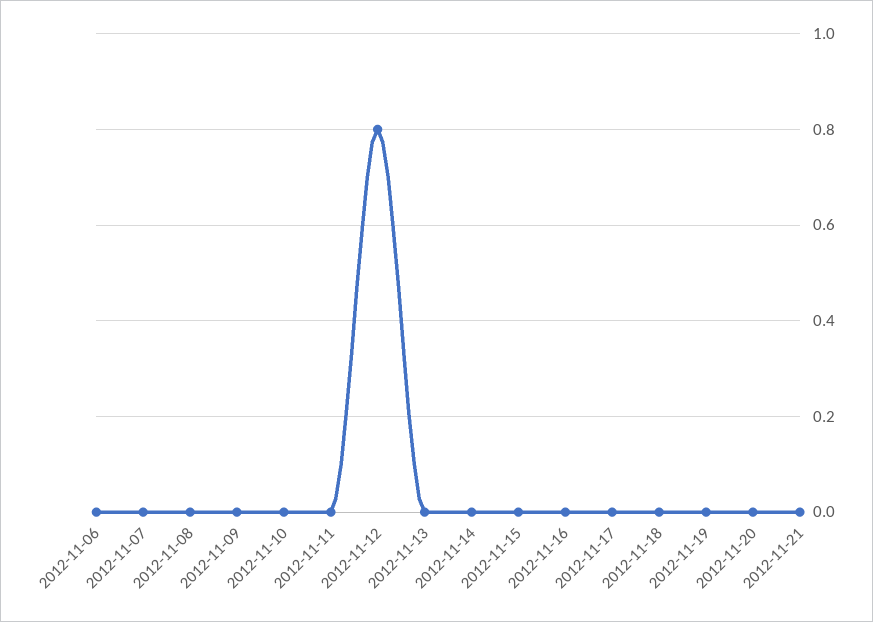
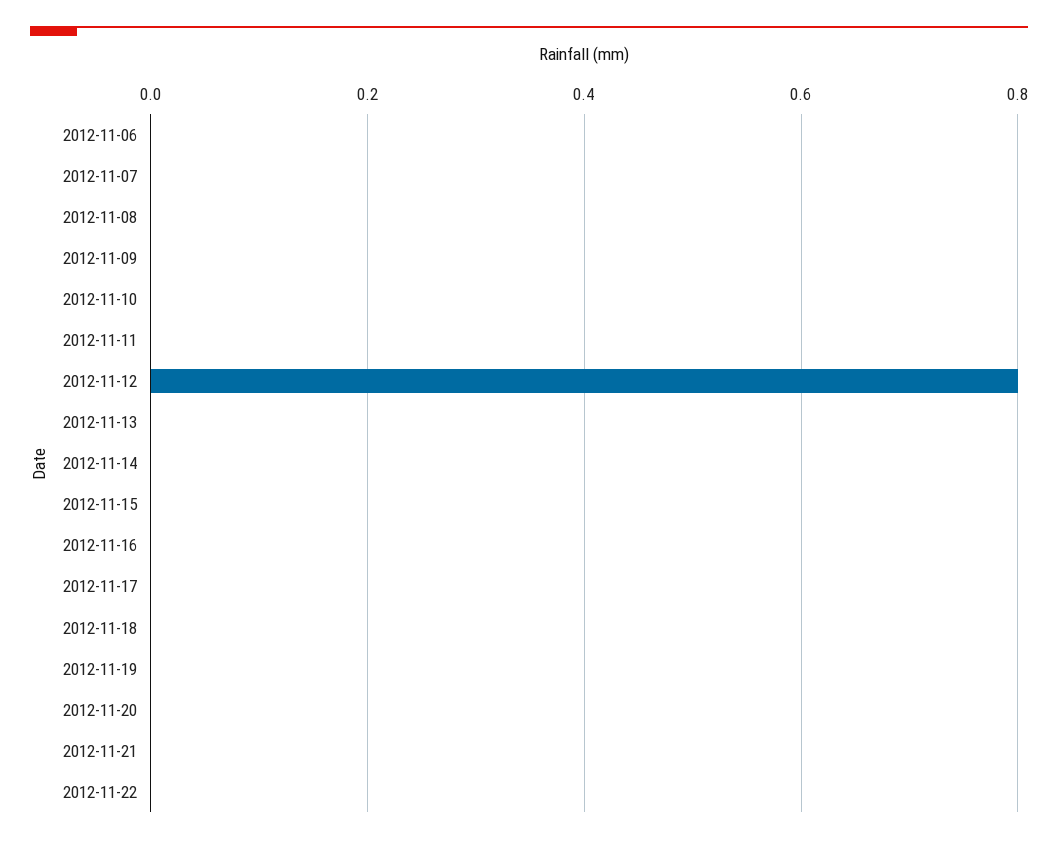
2012-11-22: none -> 0

